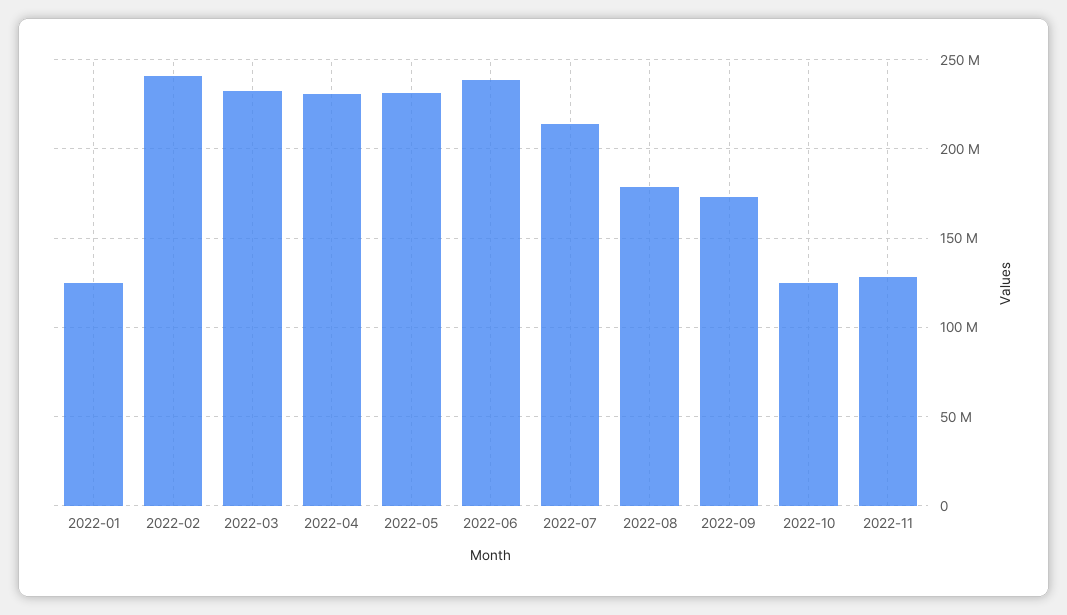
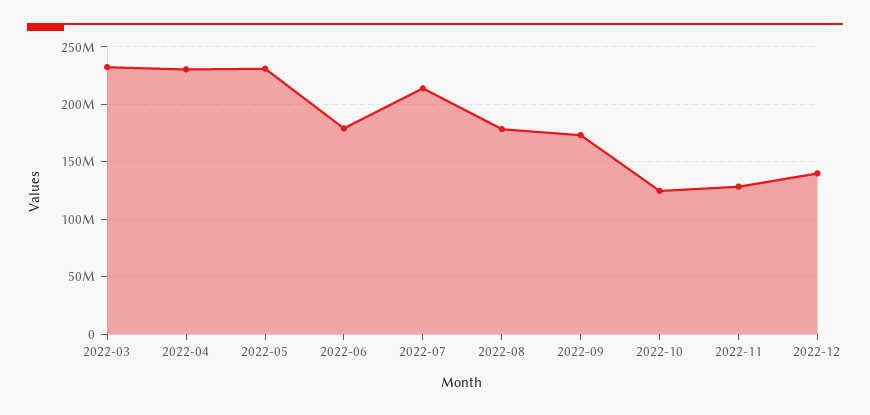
2022-01: 125000000 -> none
2022-02: 240000000 -> none
2022-06: 240000000 -> 180000000
2022-12: none -> 140000000

